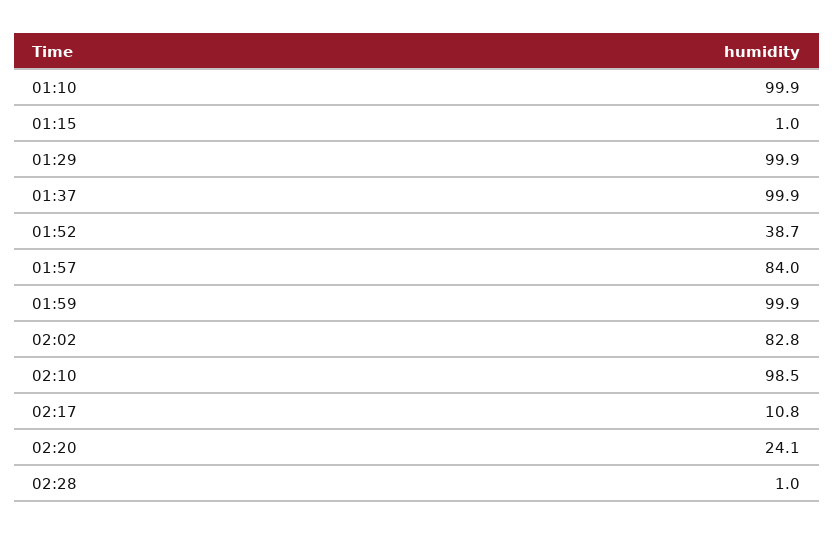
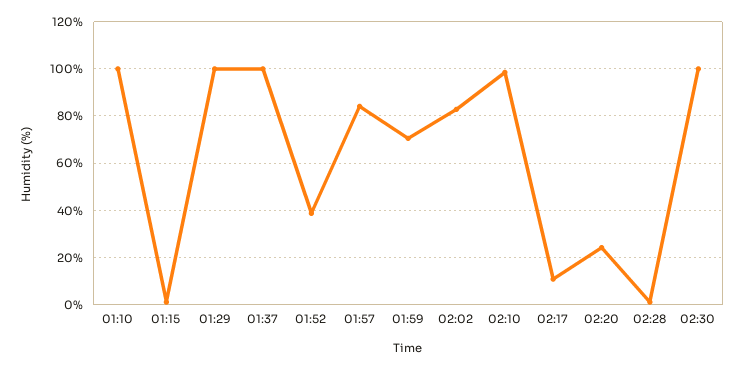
01:59: 99.9 -> 70
02:30: none -> 100

